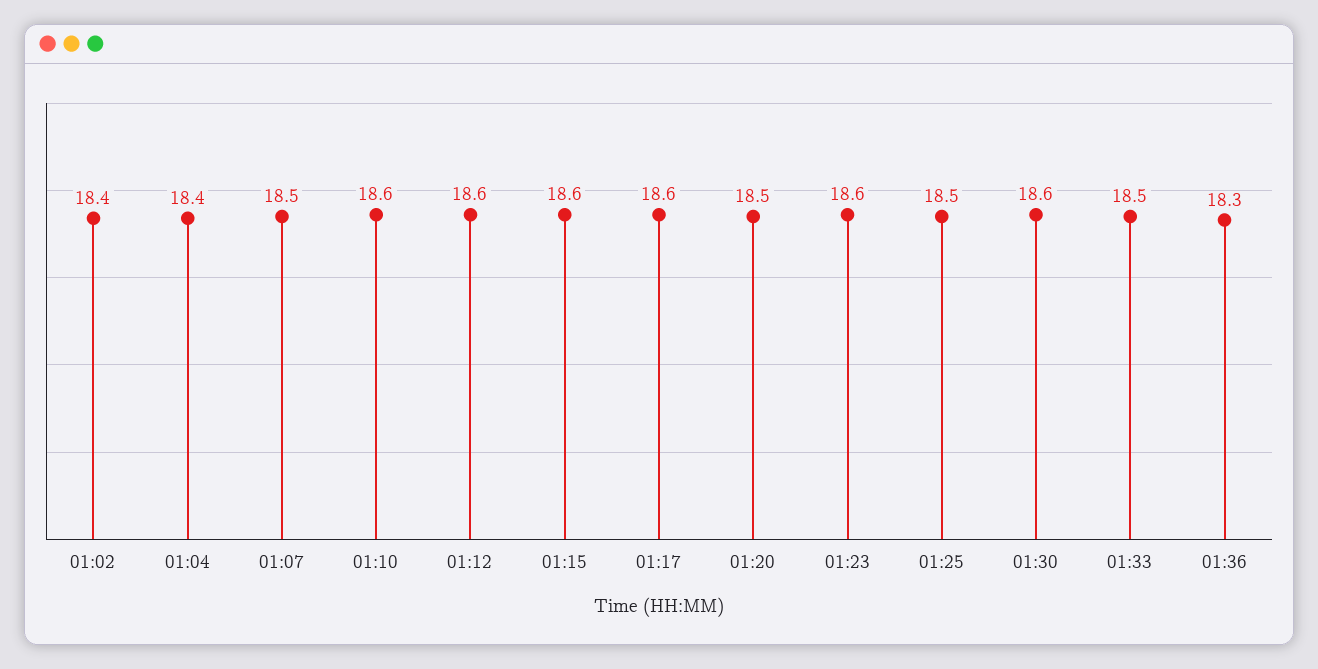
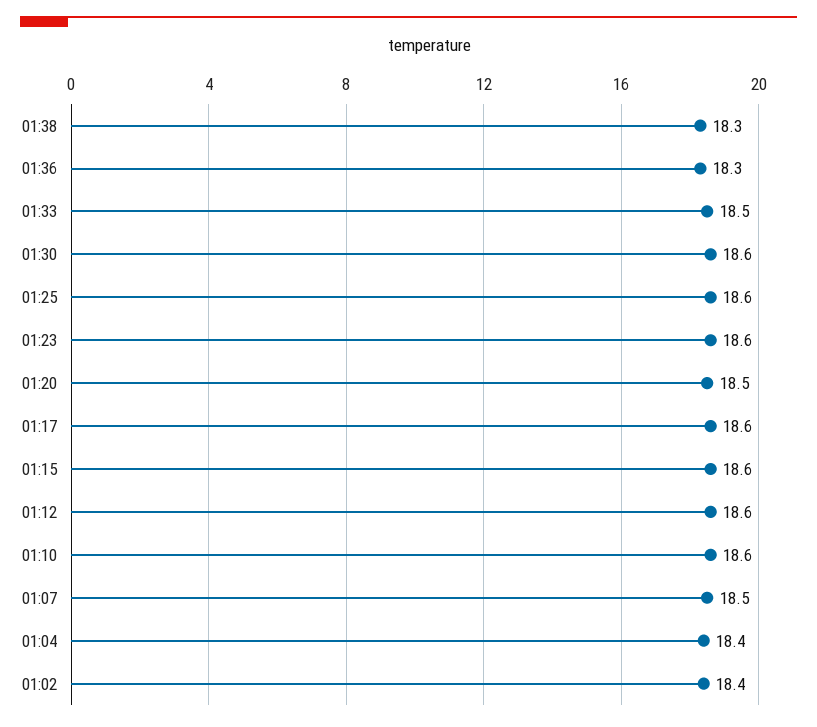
01:25: 18.5 -> 18.6
01:38: none -> 18.3

